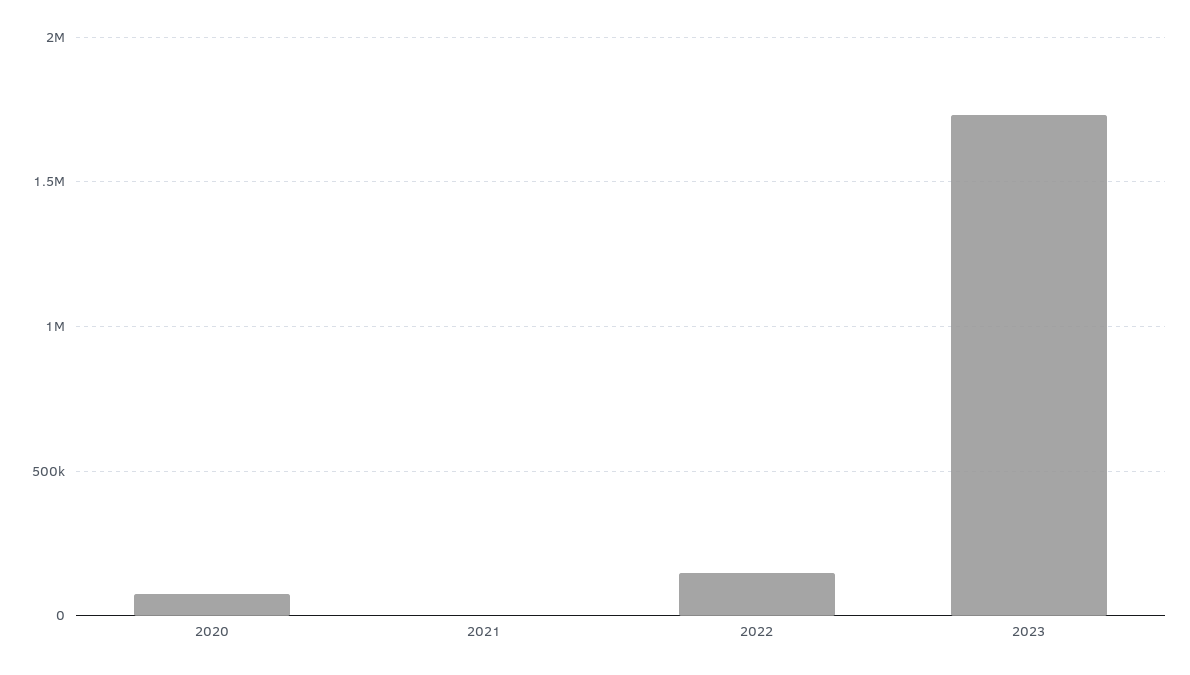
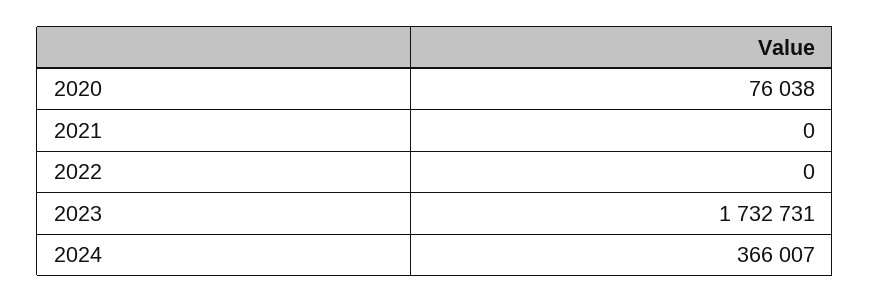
2022: 150000 -> 0
2024: none -> 366007

